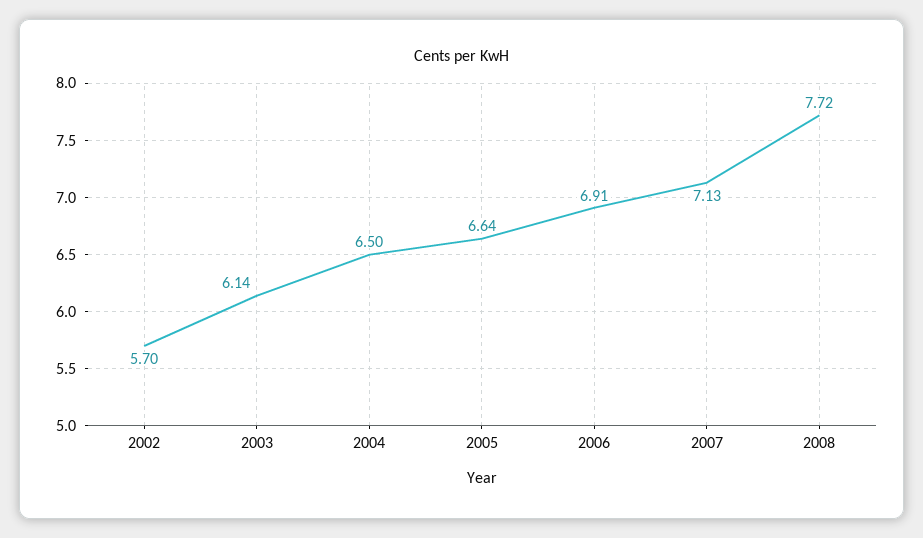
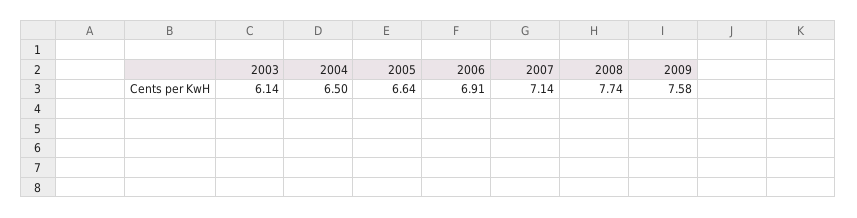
2002: 5.7 -> none
2007: 7.13 -> 7.14
2008: 7.72 -> 7.74
2009: none -> 7.58

